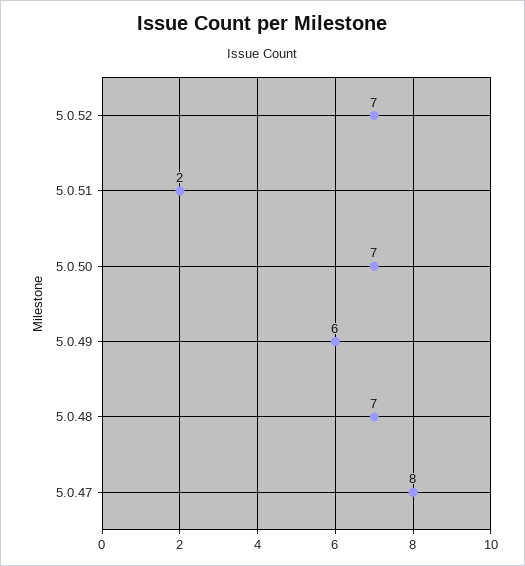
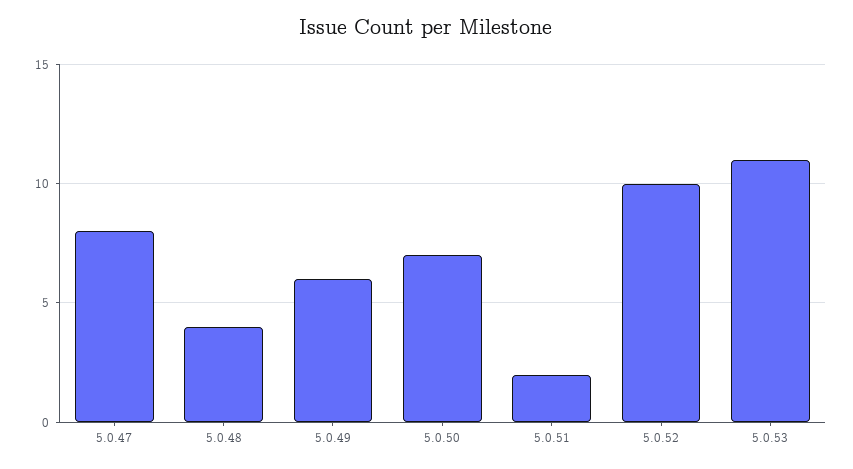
5.0.52: 7 -> 10
5.0.48: 7 -> 4
5.0.53: none -> 11

